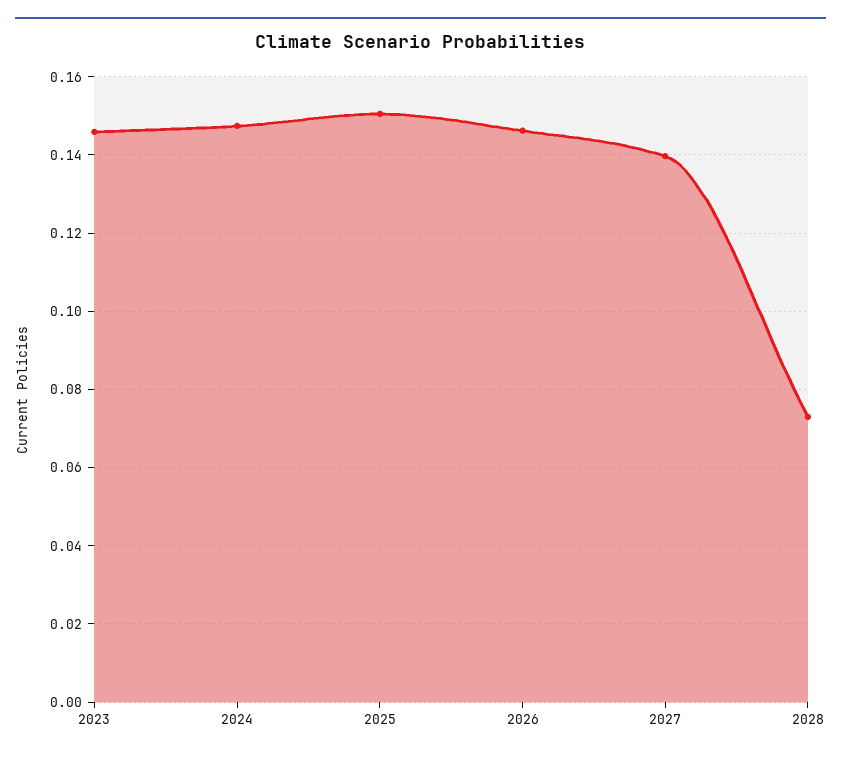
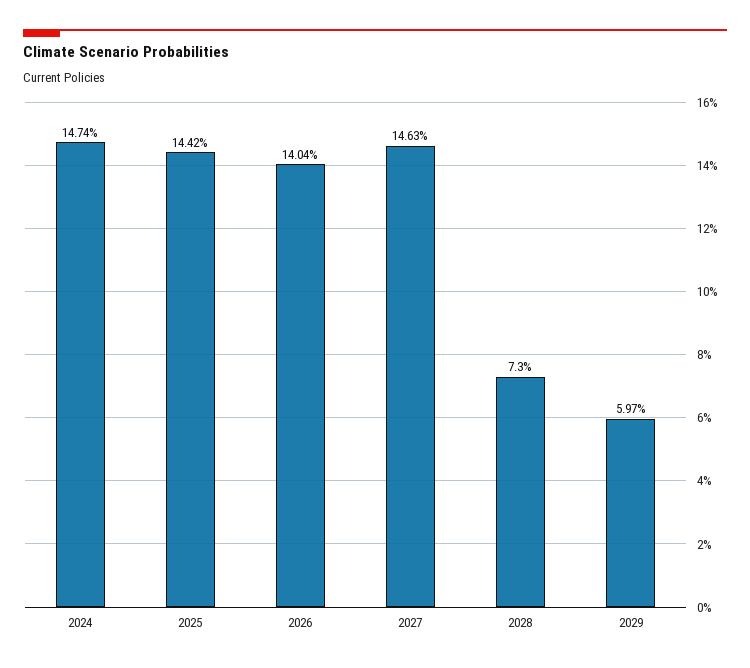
2023: 0.146 -> none
2025: 0.15 -> 0.1442
2026: 0.146 -> 0.1404
2027: 0.14 -> 0.1463
2029: none -> 0.0597

